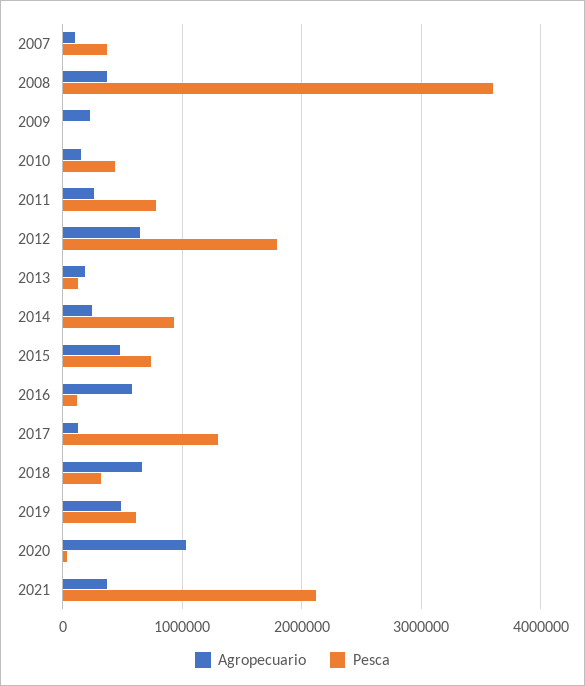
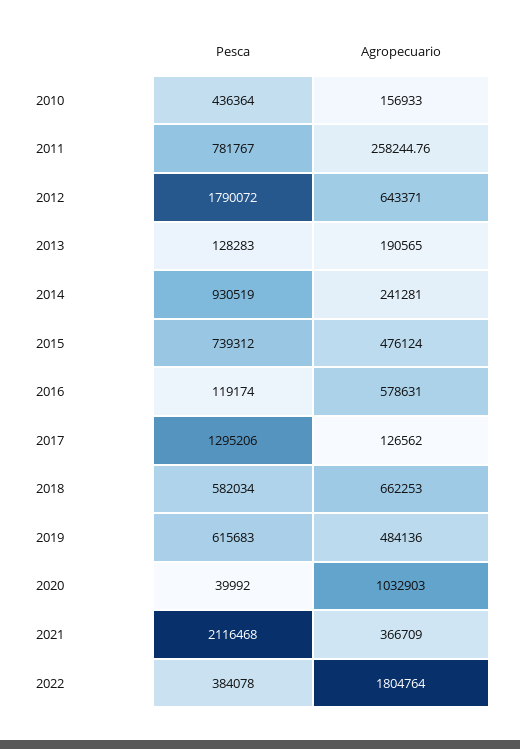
Agropecuario, 2007: 100000 -> none
Pesca, 2007: 400000 -> none
Agropecuario, 2008: 400000 -> none
Pesca, 2008: 3600000 -> none
Agropecuario, 2009: 200000 -> none
Pesca, 2009: 0 -> none
Pesca, 2018: 300000 -> 582034
Pesca, 2022: none -> 384078
Agropecuario, 2022: none -> 1804764

